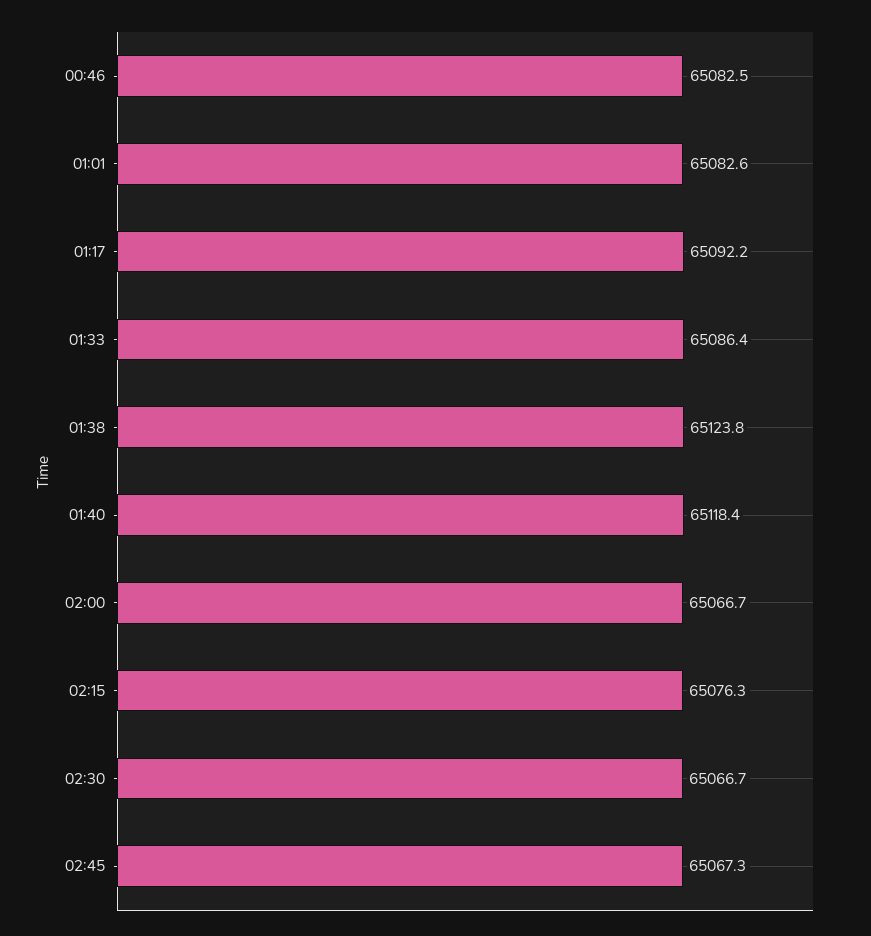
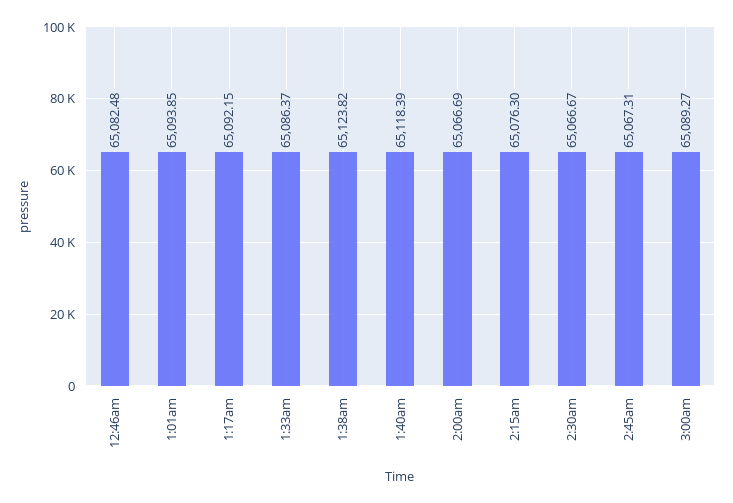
01:01: 65082.6 -> 65093.85
3:00am: none -> 65089.27

